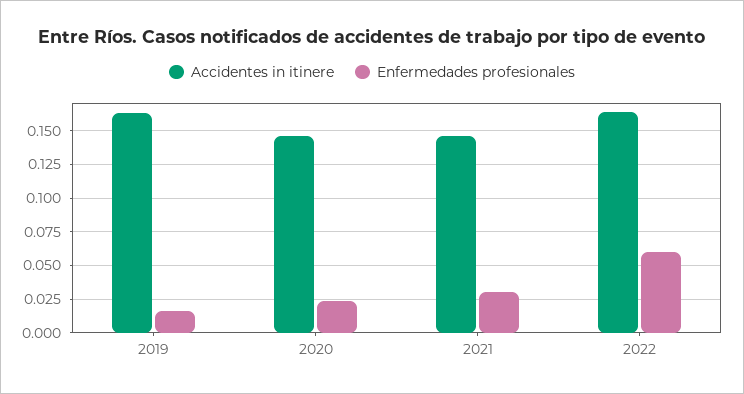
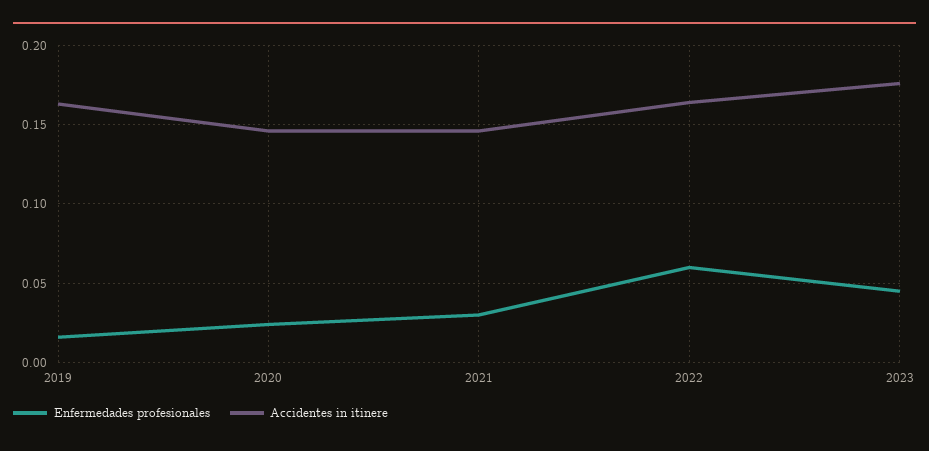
Enfermedades profesionales, 2023: none -> 0.045
Accidentes in itinere, 2023: none -> 0.175

